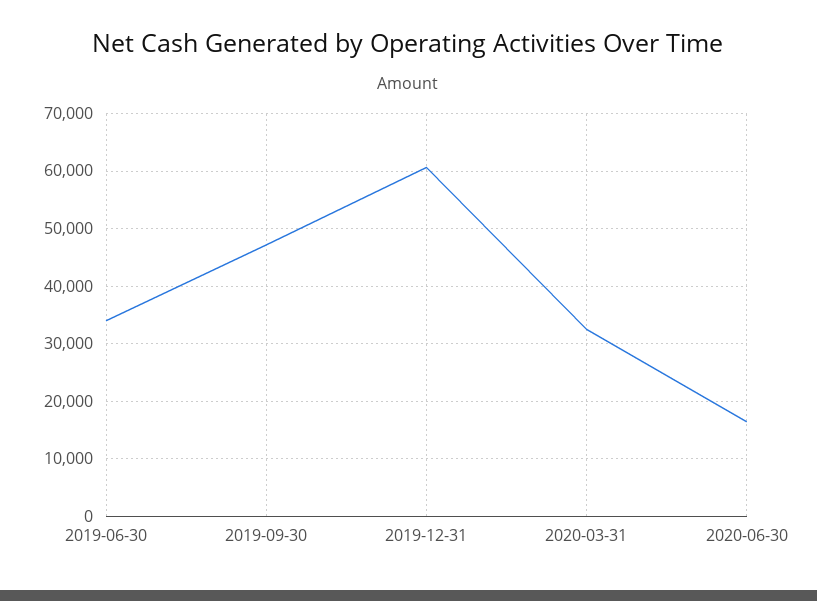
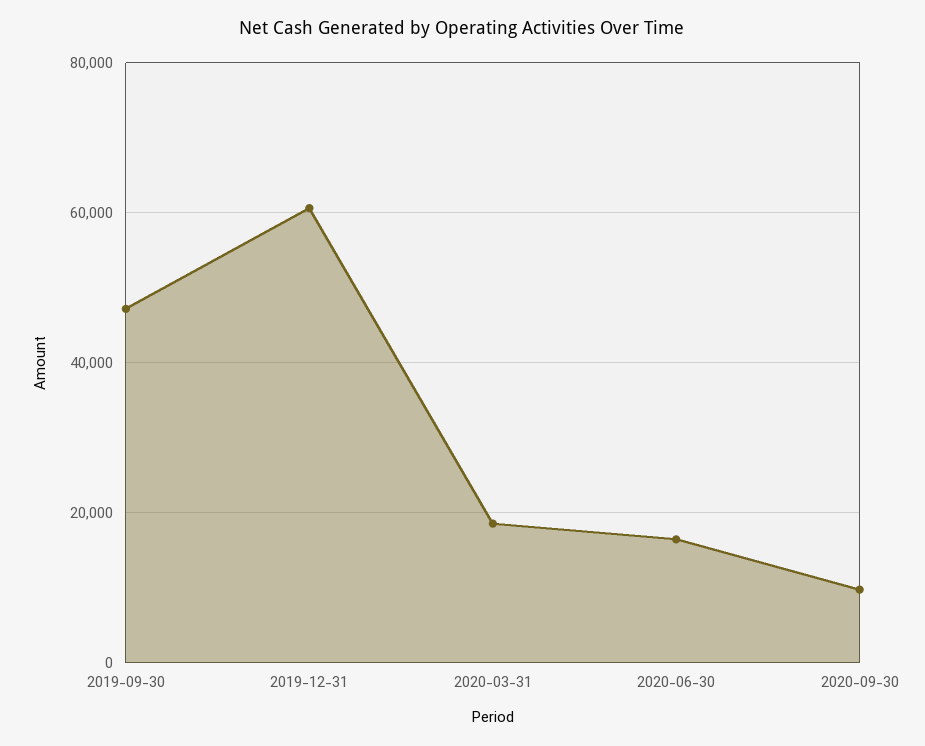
2019-06-30: 34000 -> none
2020-03-31: 32000 -> 18000
2020-09-30: none -> 10000

